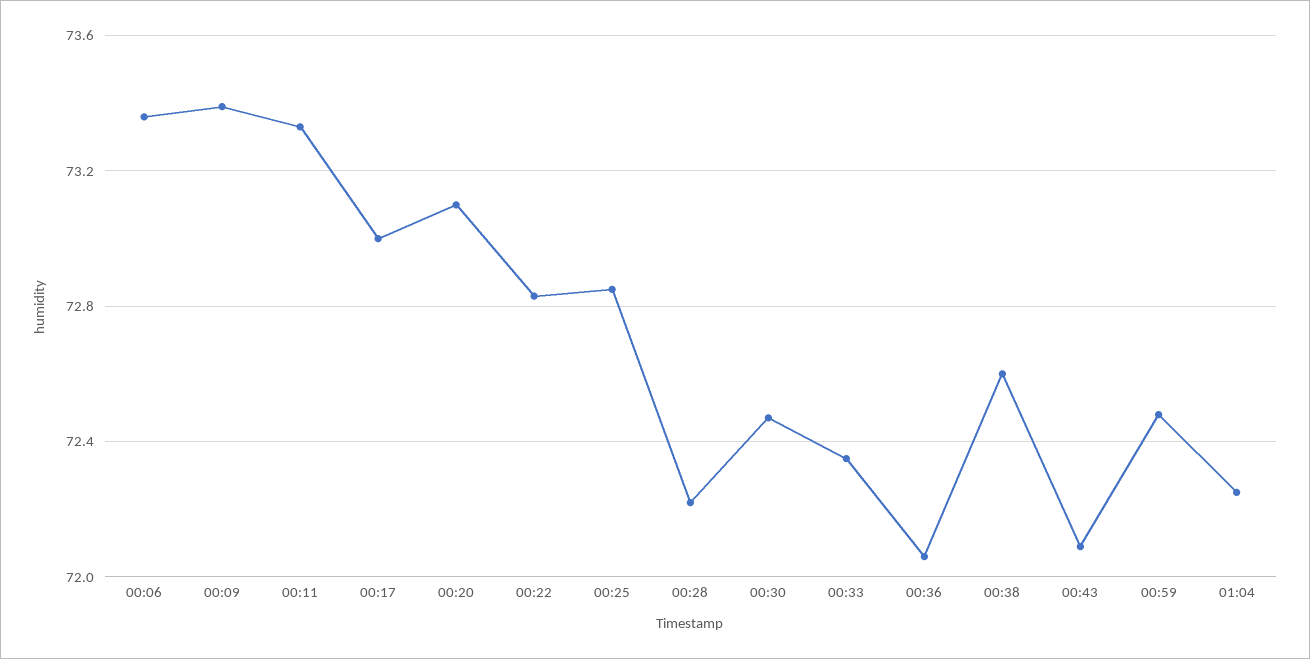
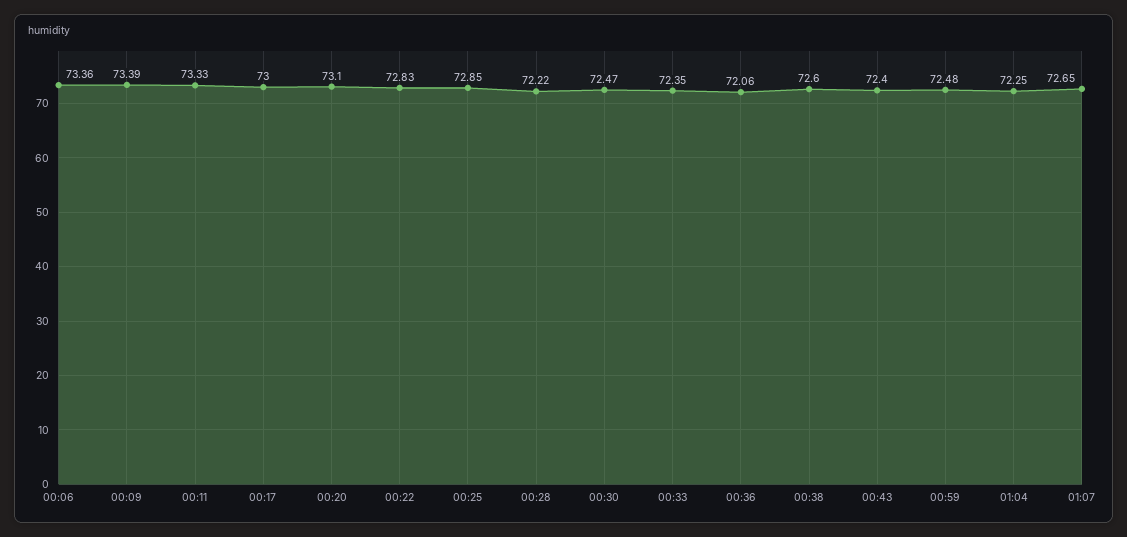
00:43: 72.1 -> 72.4
01:07: none -> 72.65

